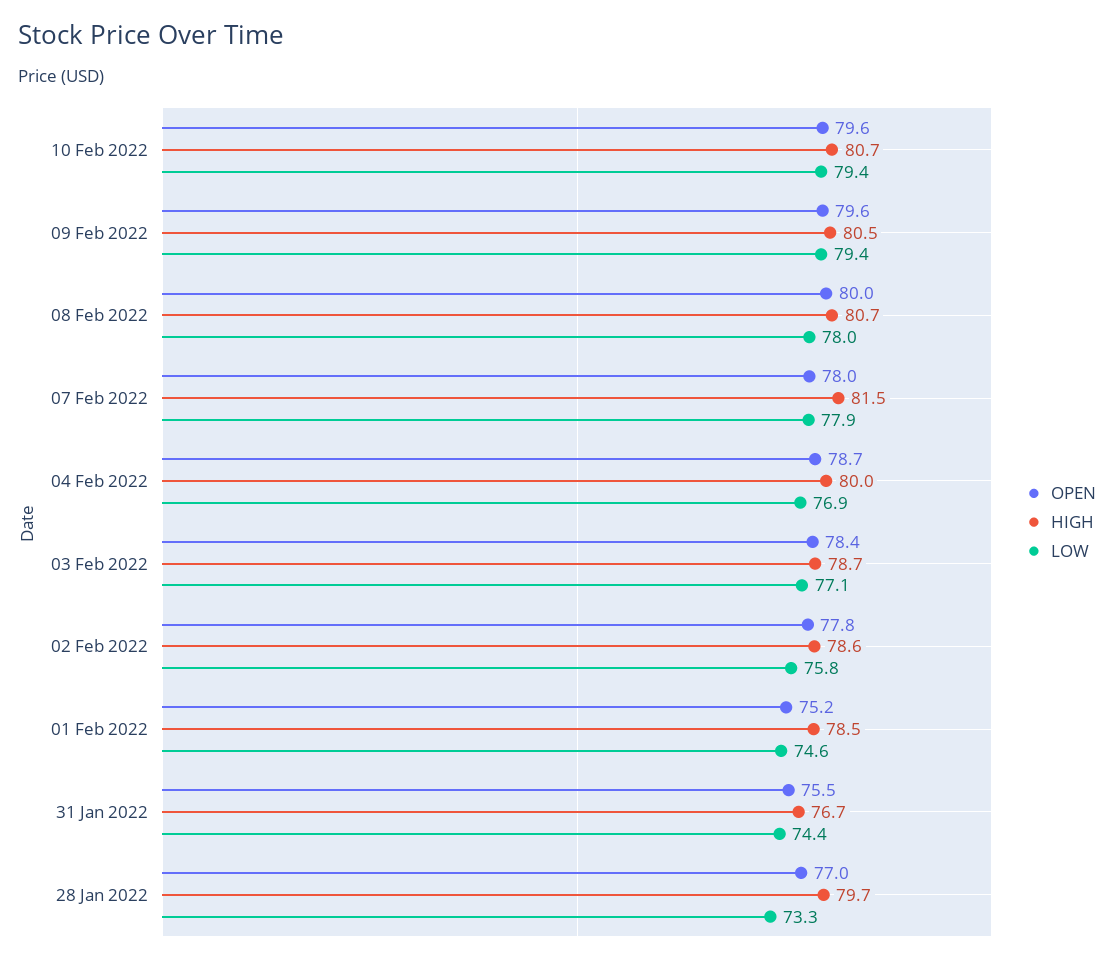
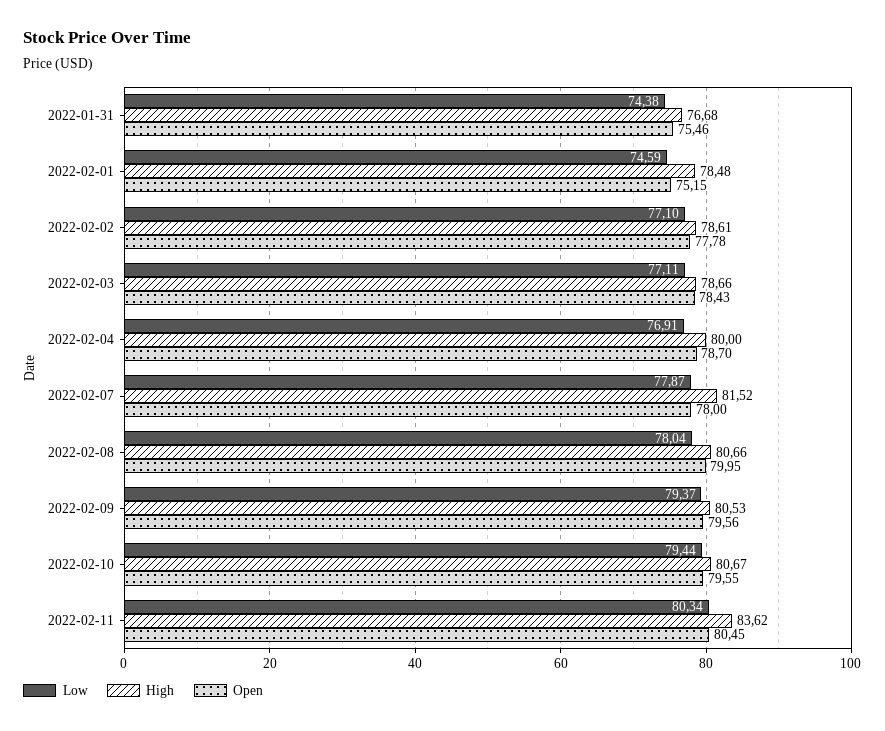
LOW, 02 Feb 2022: 75.8 -> 77.1
OPEN, 28 Jan 2022: 77 -> none
HIGH, 28 Jan 2022: 79.7 -> none
LOW, 28 Jan 2022: 73.3 -> none
LOW, 2022-02-11: none -> 80.34
HIGH, 2022-02-11: none -> 83.62
OPEN, 2022-02-11: none -> 80.45

